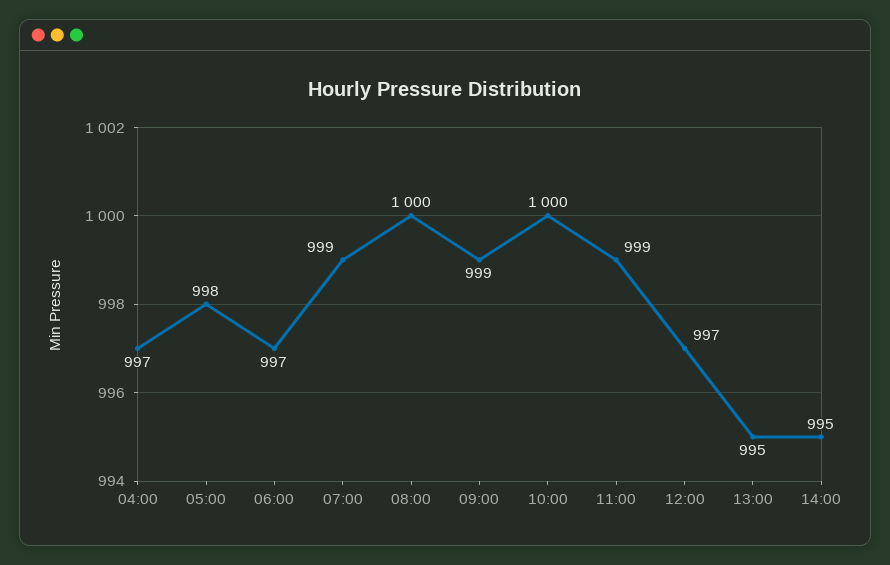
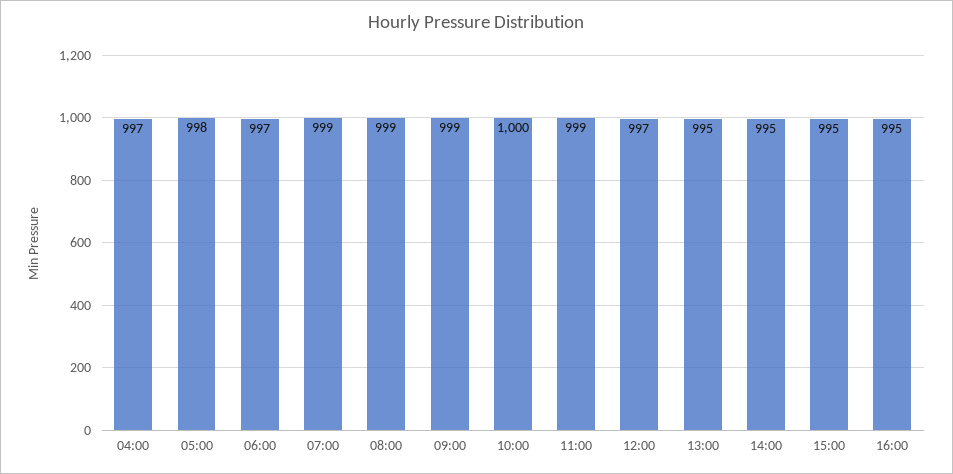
08:00: 1000 -> 999
15:00: none -> 995
16:00: none -> 995

